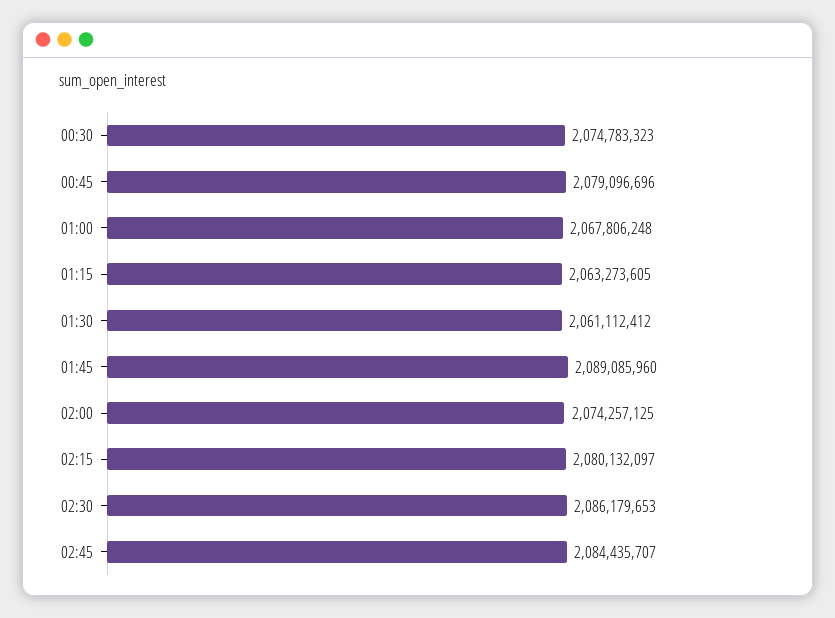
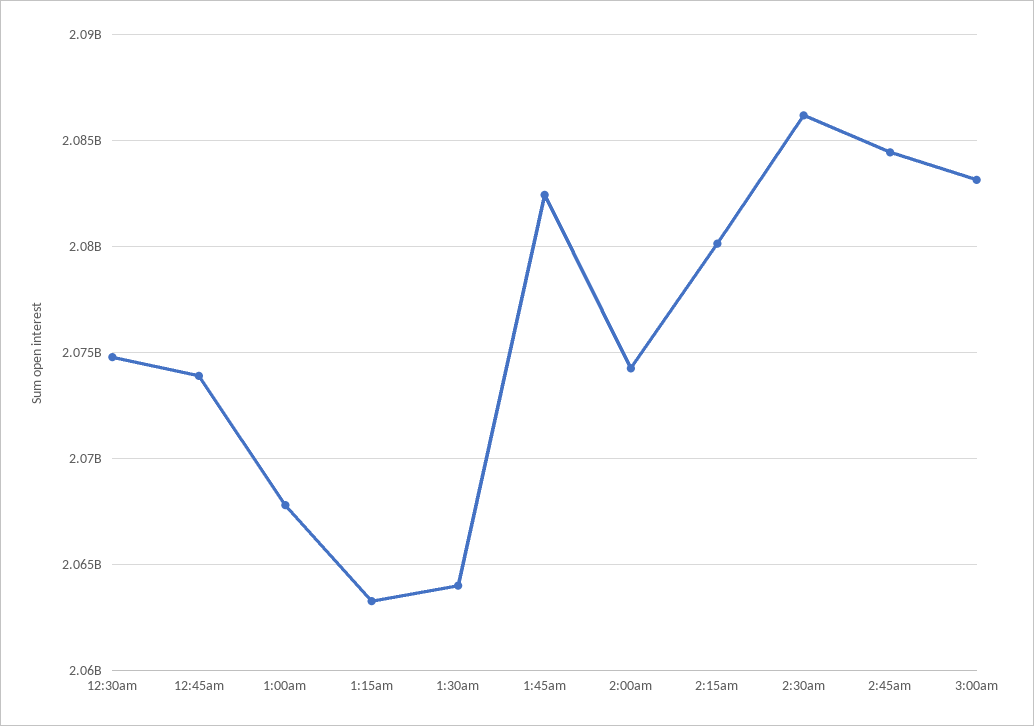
00:45: 2079096696 -> 2074000000
01:30: 2061112412 -> 2064000000
01:45: 2089085960 -> 2082500000
3:00am: none -> 2083000000

